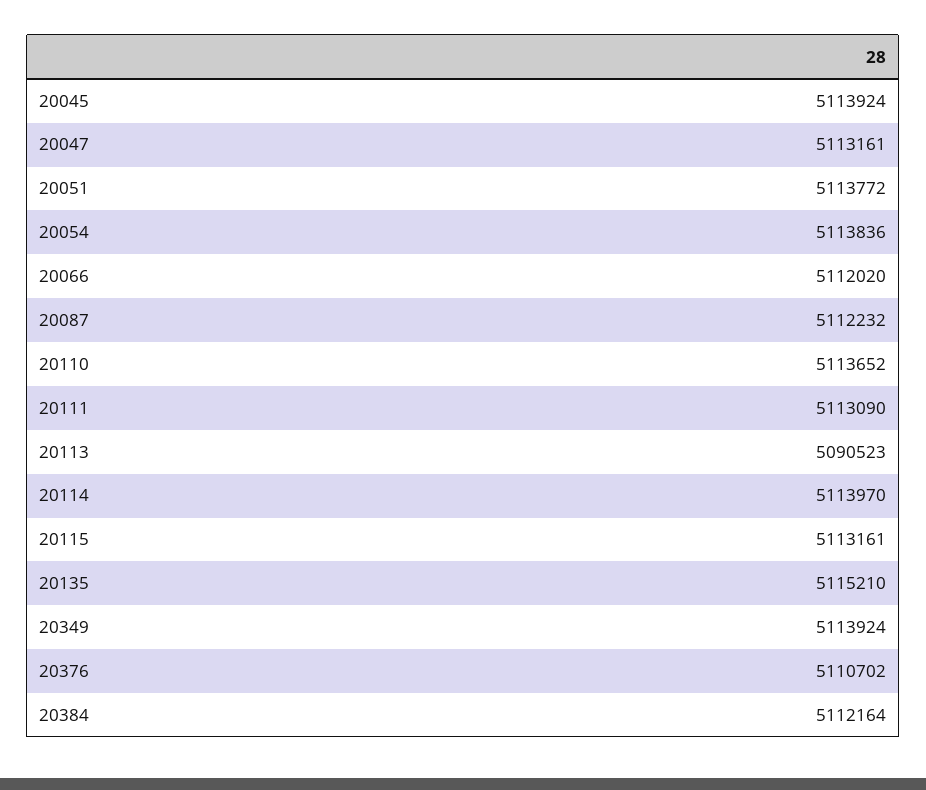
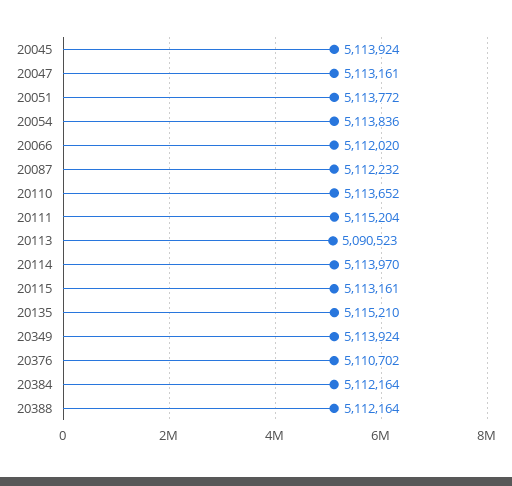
20111: 5113090 -> 5115204
20388: none -> 5112164

